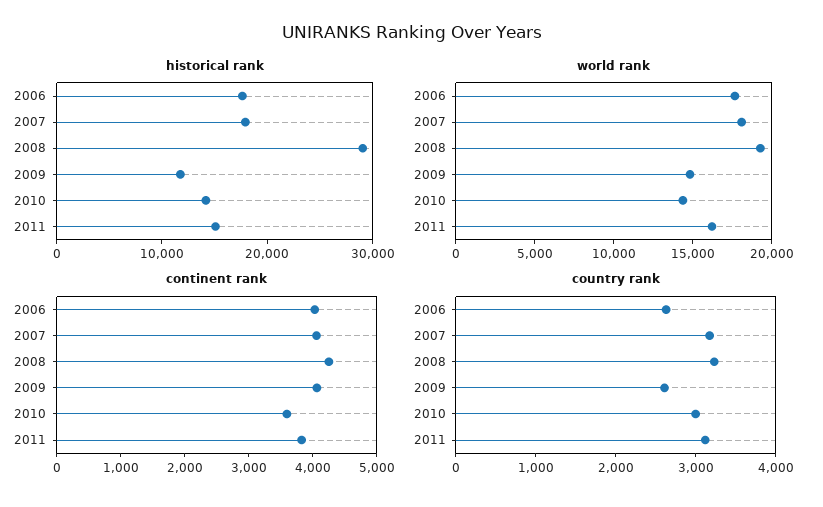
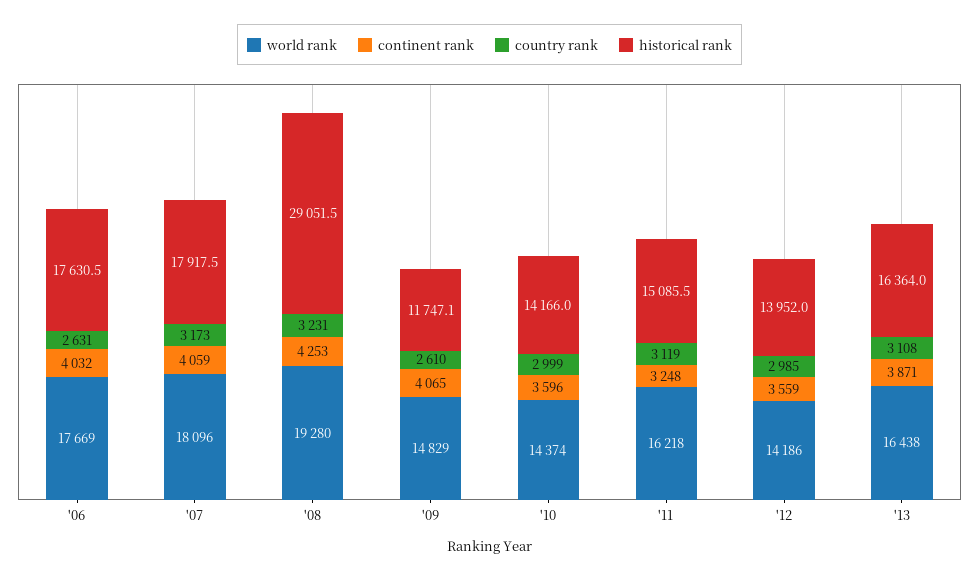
continent rank, 2011: 3800 -> 3248
world rank, '12: none -> 14186
continent rank, '12: none -> 3559
country rank, '12: none -> 2985
historical rank, '12: none -> 13952
world rank, '13: none -> 16438
continent rank, '13: none -> 3871
country rank, '13: none -> 3108
historical rank, '13: none -> 16364

